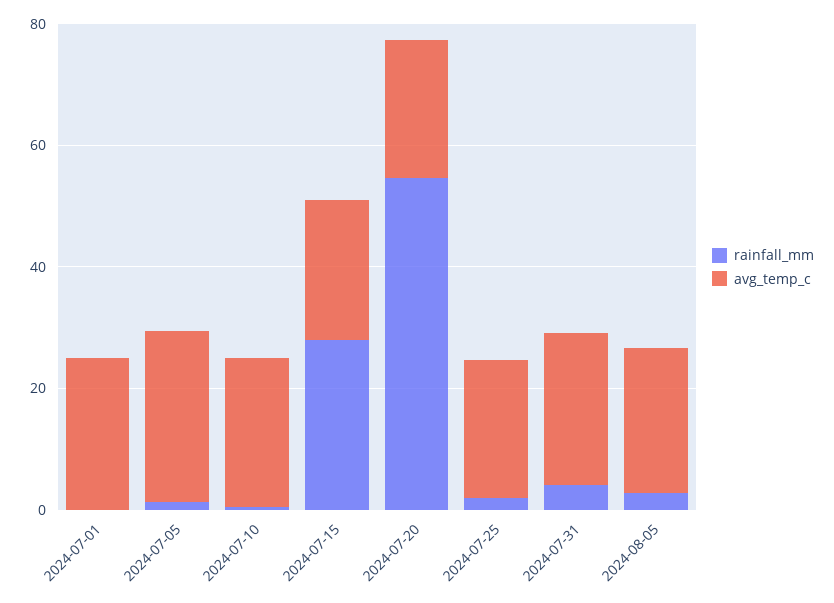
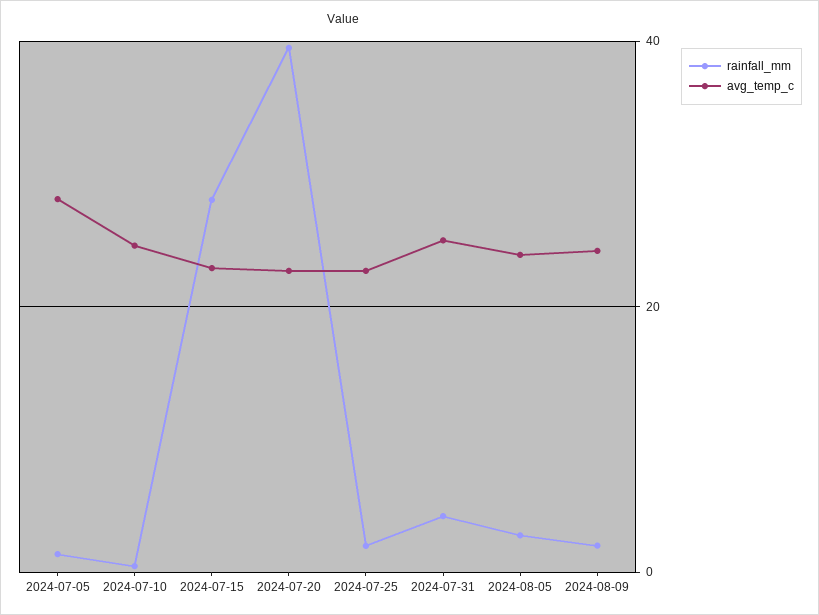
rainfall_mm, 2024-07-01: 0 -> none
avg_temp_c, 2024-07-01: 25 -> none
rainfall_mm, 2024-07-20: 55 -> 40
rainfall_mm, 2024-08-09: none -> 2
avg_temp_c, 2024-08-09: none -> 24

